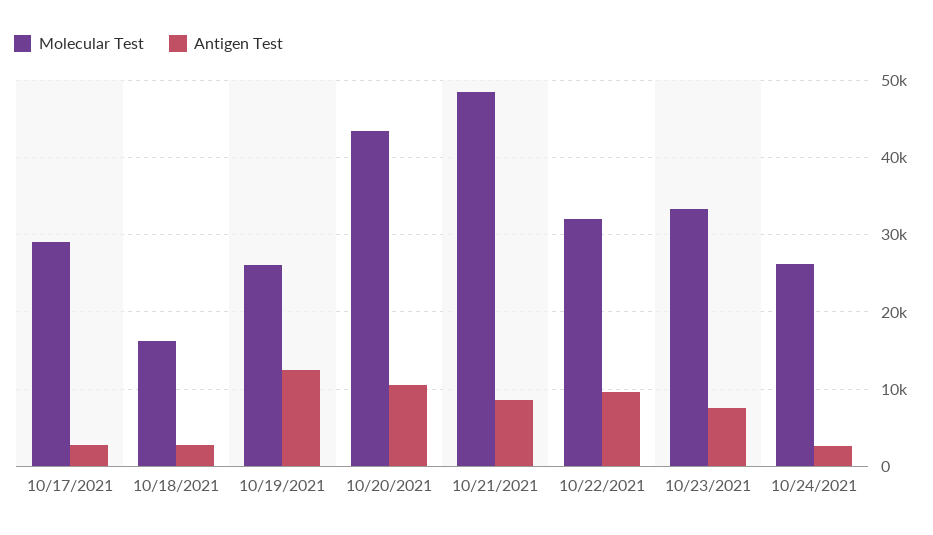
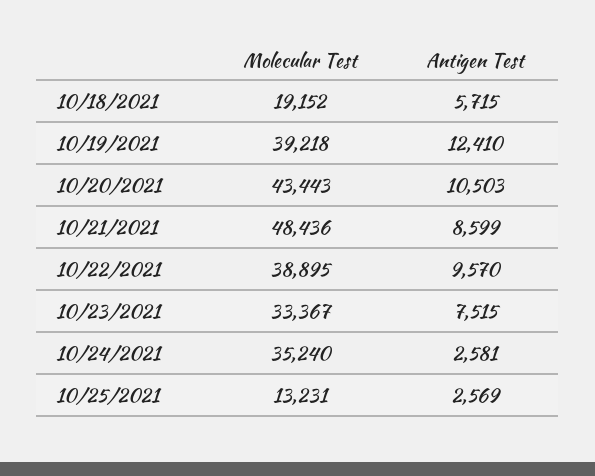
Molecular Test, 10/17/2021: 29000 -> none
Antigen Test, 10/17/2021: 3000 -> none
Molecular Test, 10/18/2021: 16000 -> 19152
Antigen Test, 10/18/2021: 3000 -> 5715
Molecular Test, 10/19/2021: 26000 -> 39218
Molecular Test, 10/22/2021: 32000 -> 38895
Molecular Test, 10/24/2021: 26000 -> 35240
Molecular Test, 10/25/2021: none -> 13231
Antigen Test, 10/25/2021: none -> 2569

